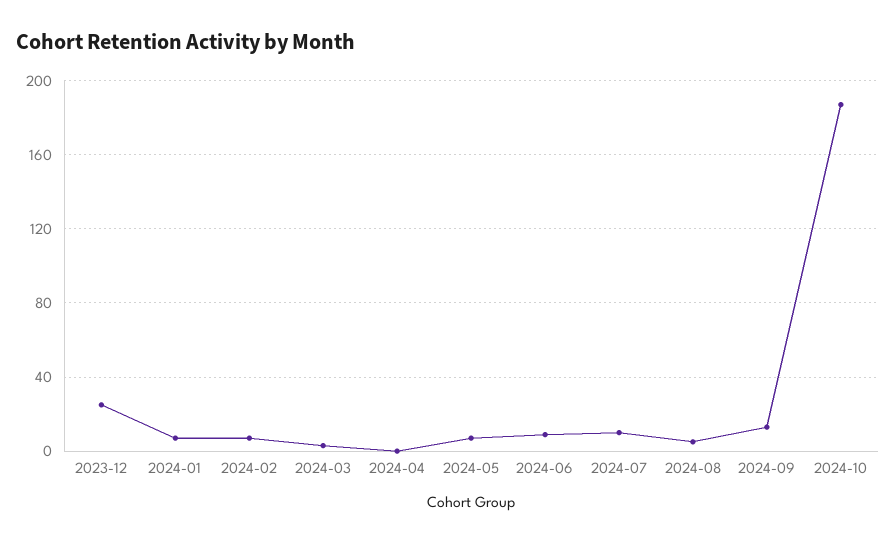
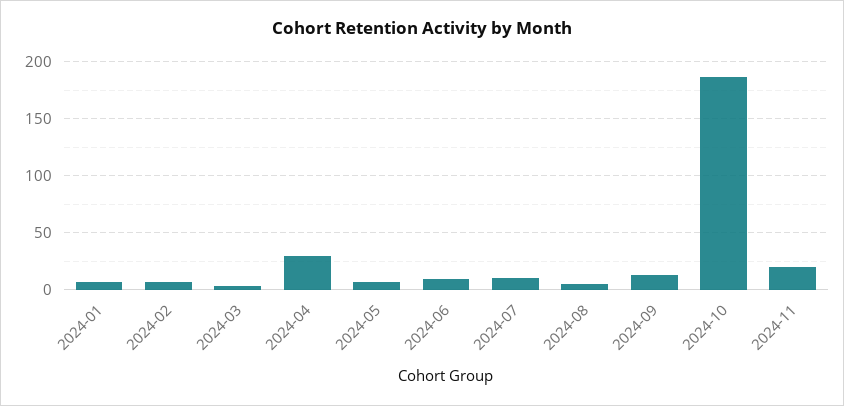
2023-12: 25 -> none
2024-04: 0 -> 30
2024-11: none -> 20

